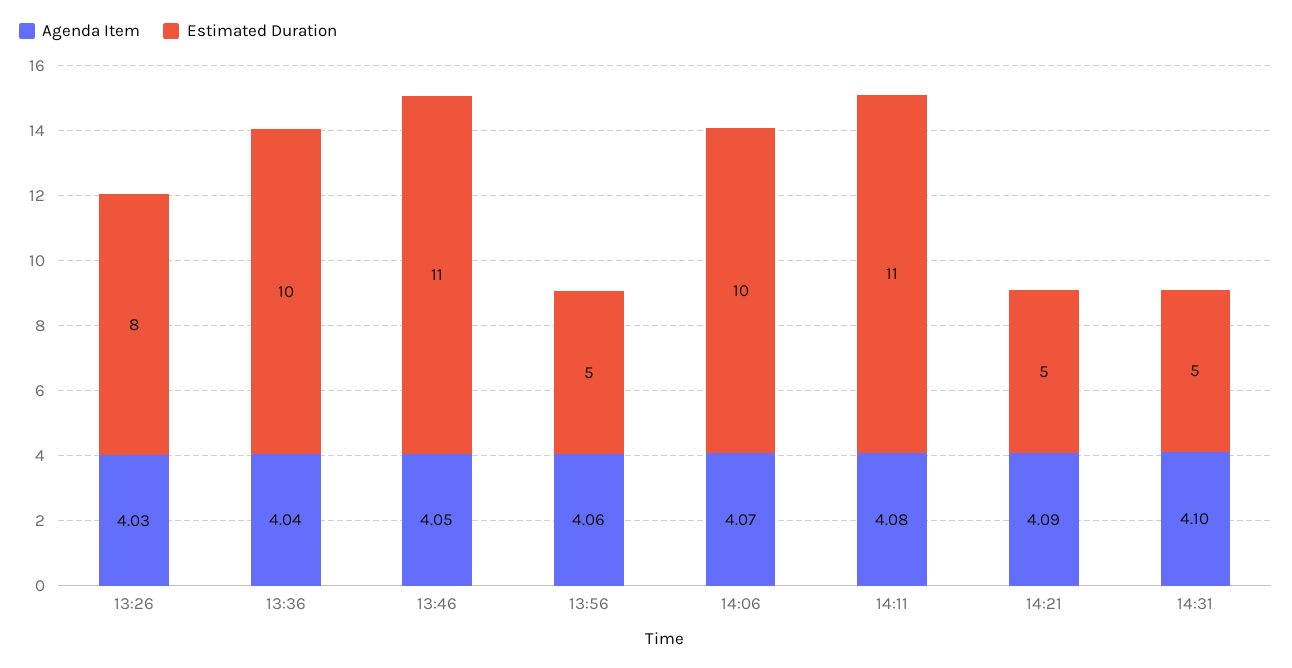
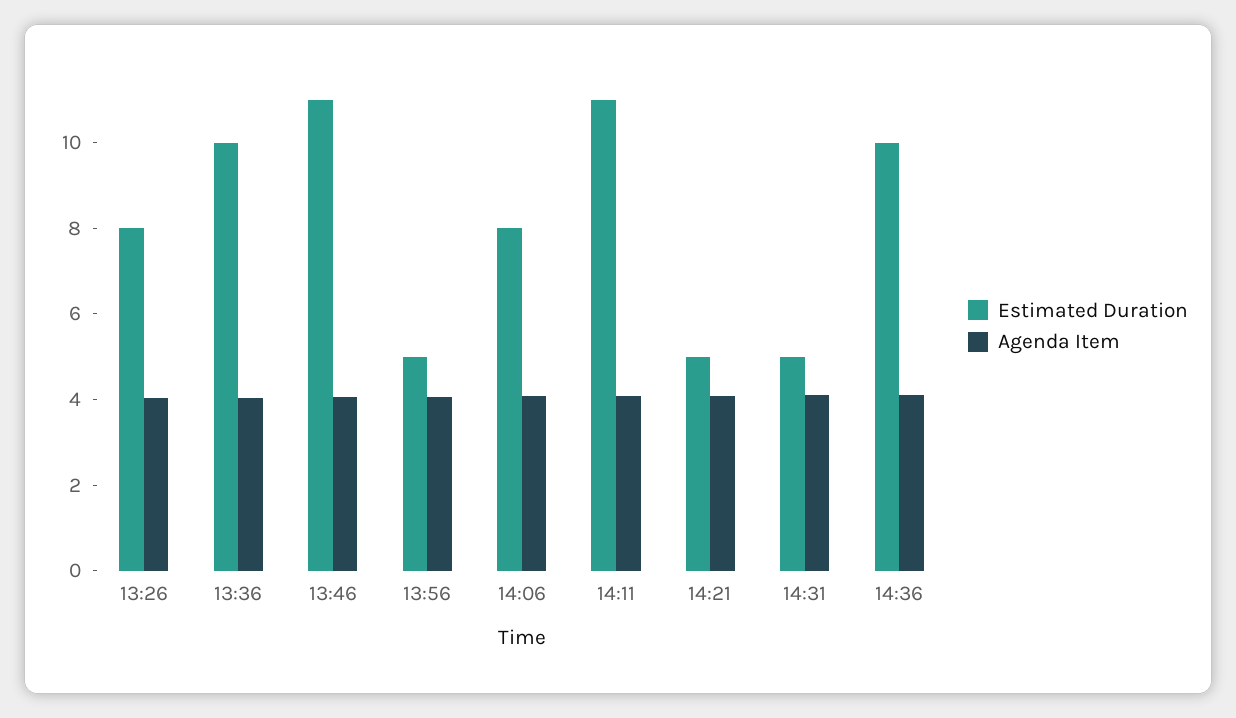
Estimated Duration, 14:06: 10 -> 8
Estimated Duration, 14:36: none -> 10
Agenda Item, 14:36: none -> 4

